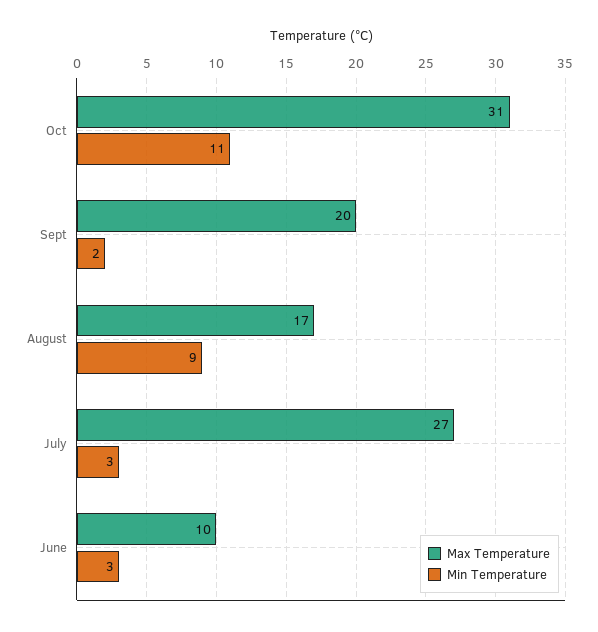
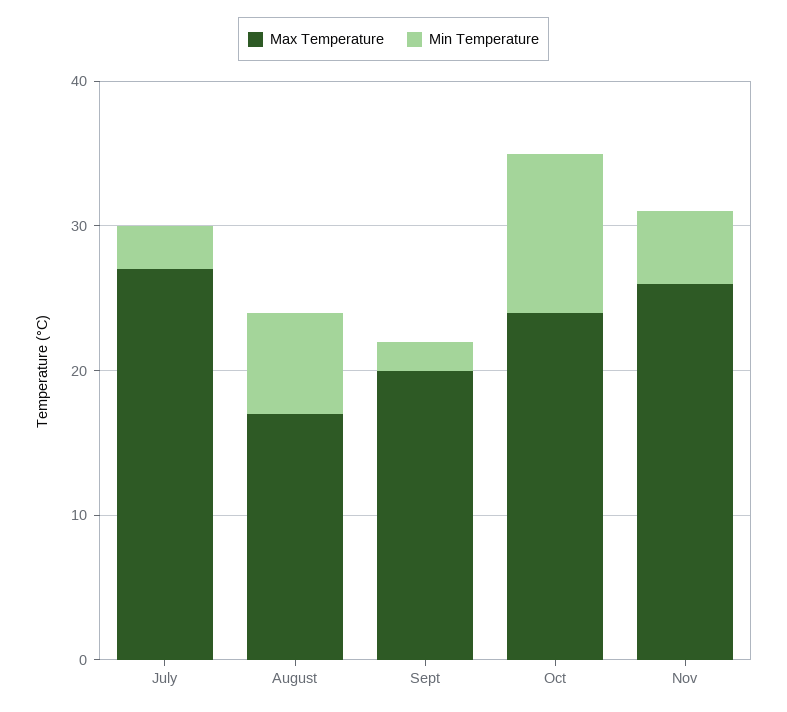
Max Temperature, Oct: 31 -> 24
Min Temperature, August: 9 -> 7
Max Temperature, June: 10 -> none
Min Temperature, June: 3 -> none
Max Temperature, Nov: none -> 26
Min Temperature, Nov: none -> 5

